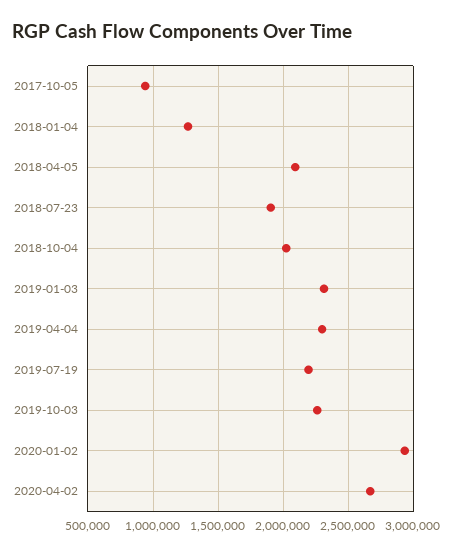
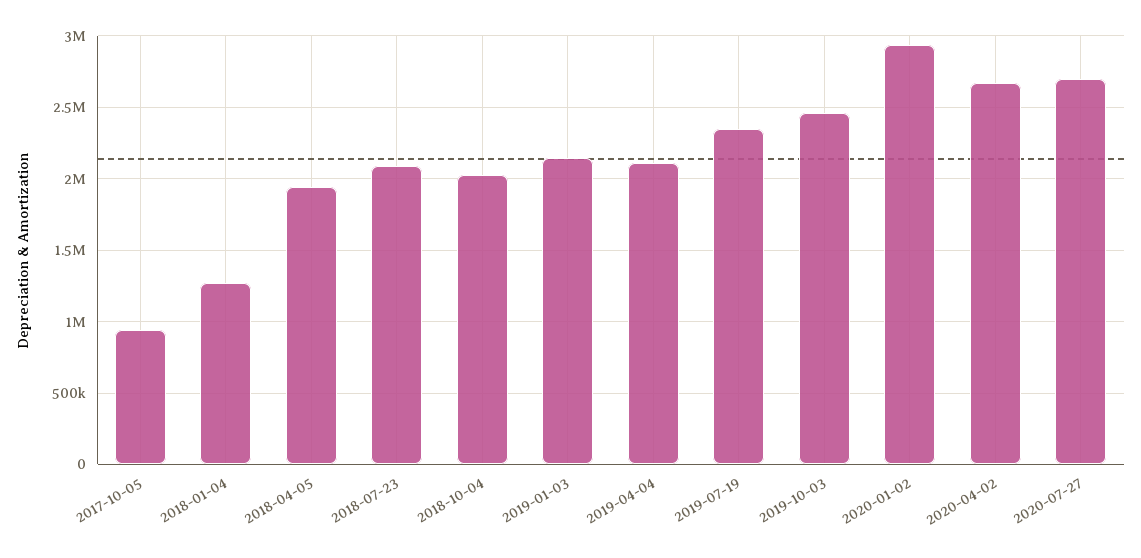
2018-04-05: 2100000 -> 1950000
2018-07-23: 1900000 -> 2100000
2019-01-03: 2300000 -> 2150000
2019-04-04: 2300000 -> 2100000
2019-07-19: 2200000 -> 2350000
2019-10-03: 2250000 -> 2450000
2020-07-27: none -> 2700000

